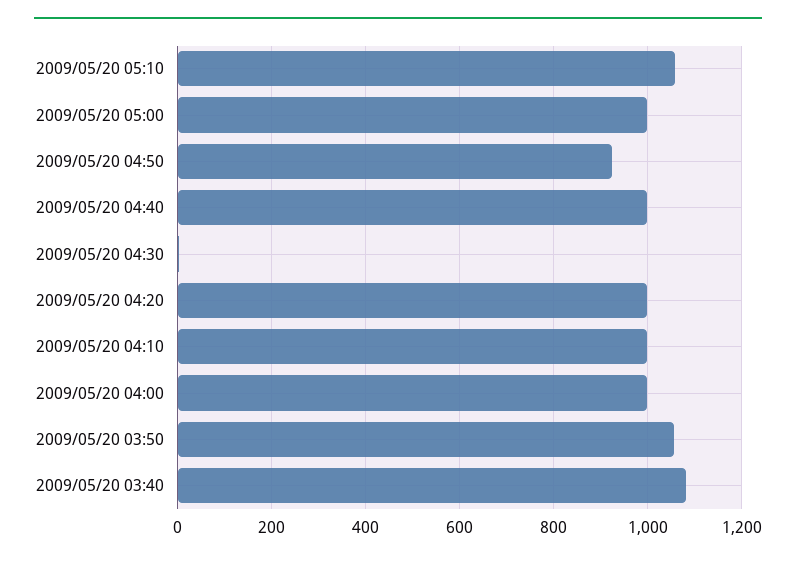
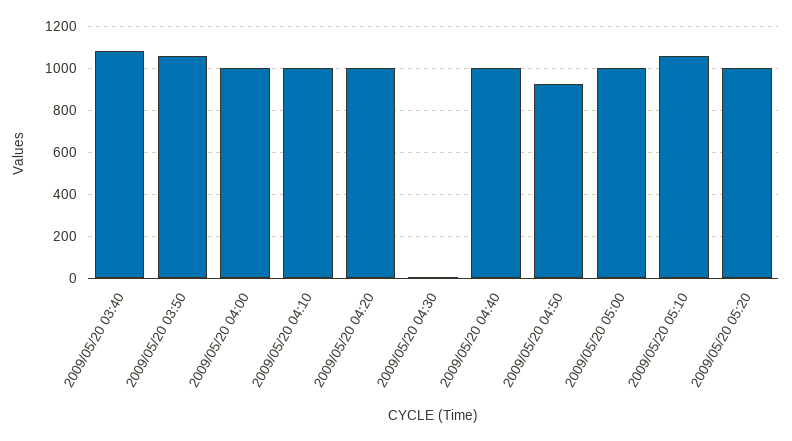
2009/05/20 05:20: none -> 1000

